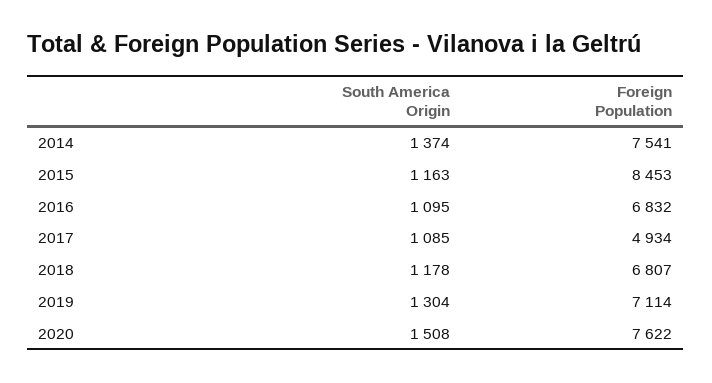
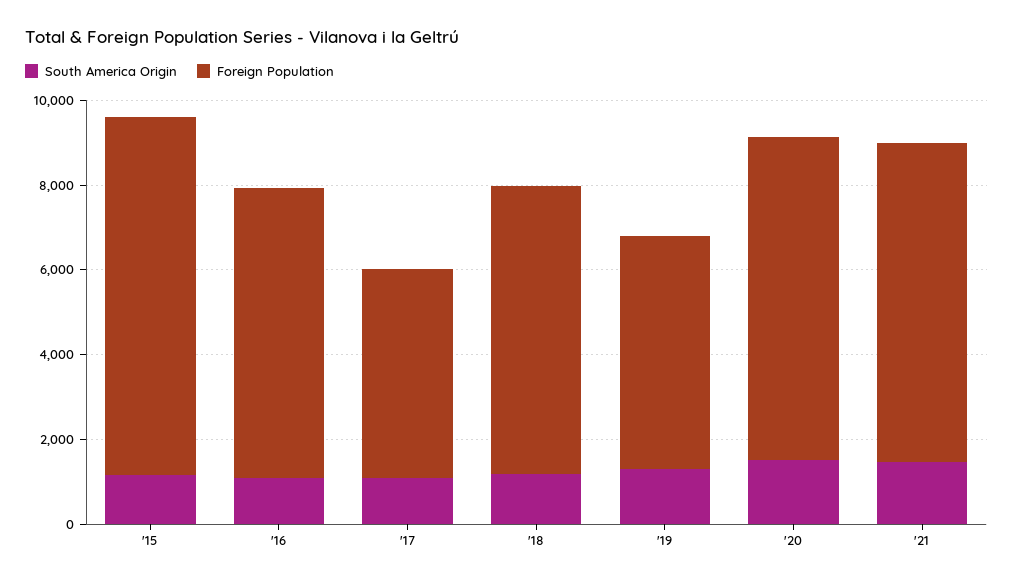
South America Origin, 2014: 1374 -> none
Foreign Population, 2014: 7541 -> none
Foreign Population, 2019: 7114 -> 5500
South America Origin, '21: none -> 1500
Foreign Population, '21: none -> 7500

